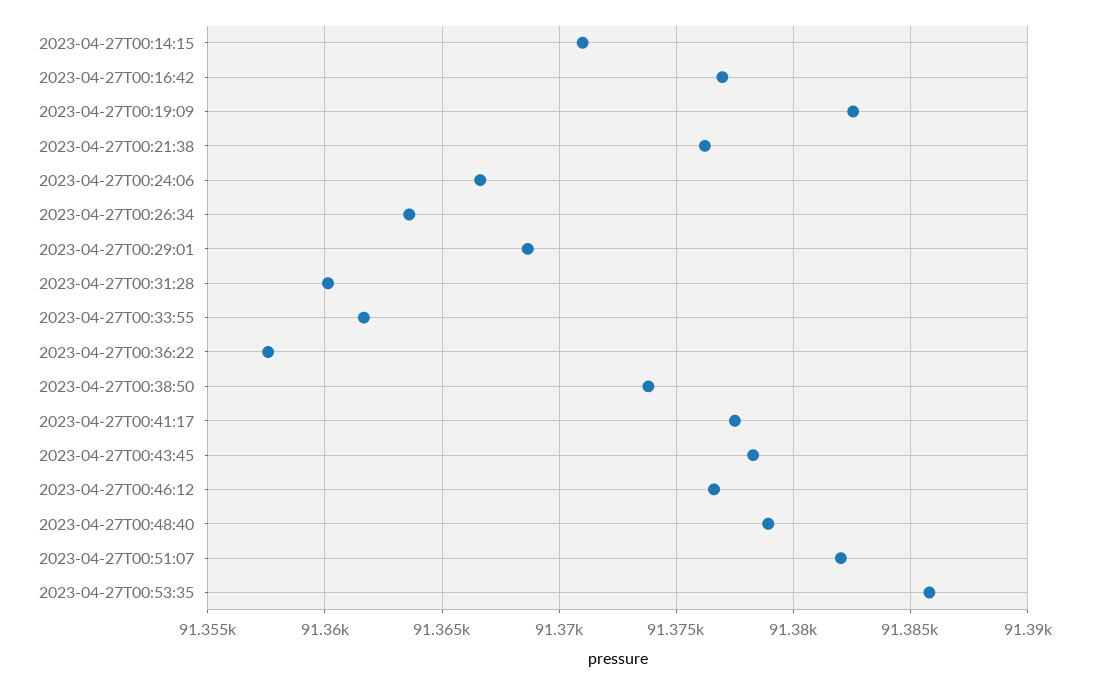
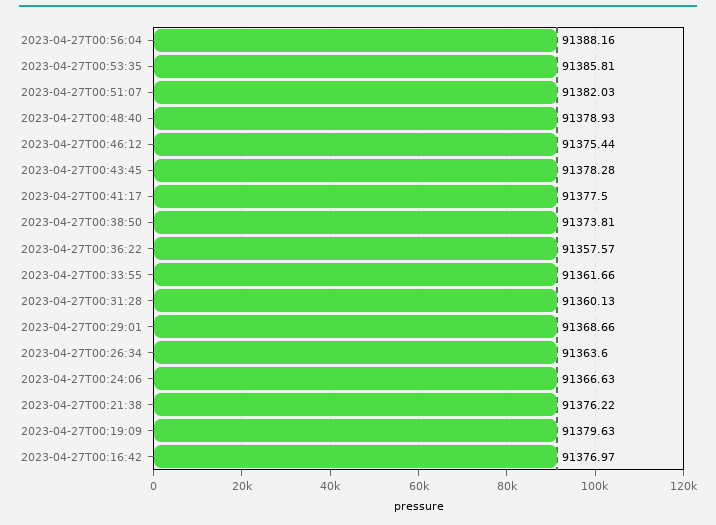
2023-04-27T00:14:15: 91371 -> none
2023-04-27T00:19:09: 91382.5 -> 91379.63
2023-04-27T00:46:12: 91376.5 -> 91375.44
2023-04-27T00:56:04: none -> 91388.16

